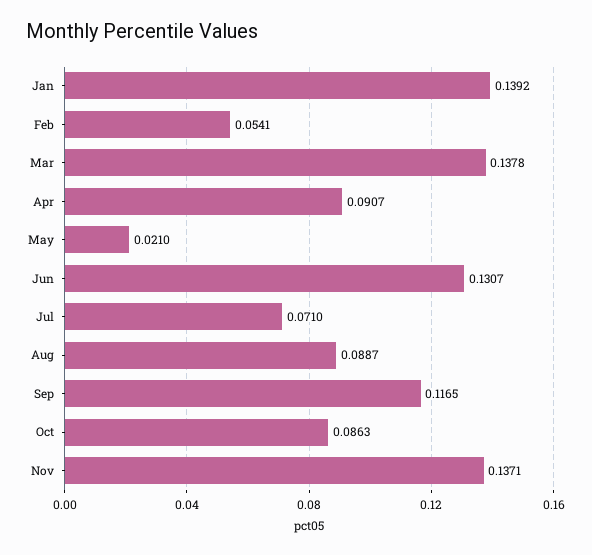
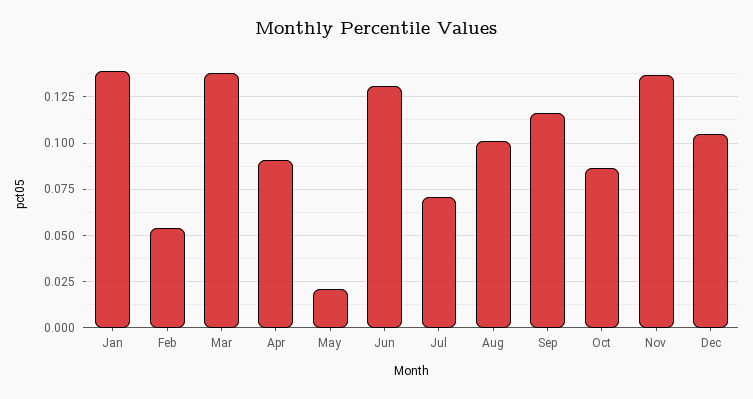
Aug: 0.0887 -> 0.1
Dec: none -> 0.105

